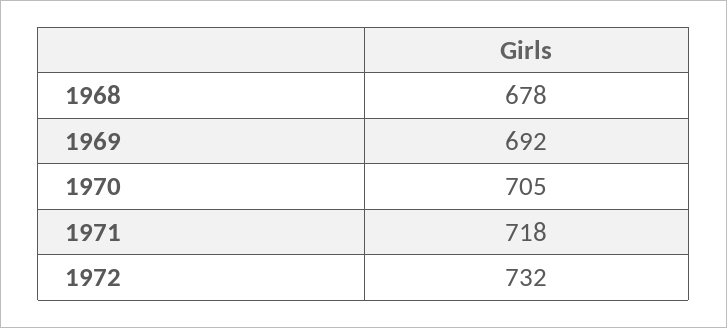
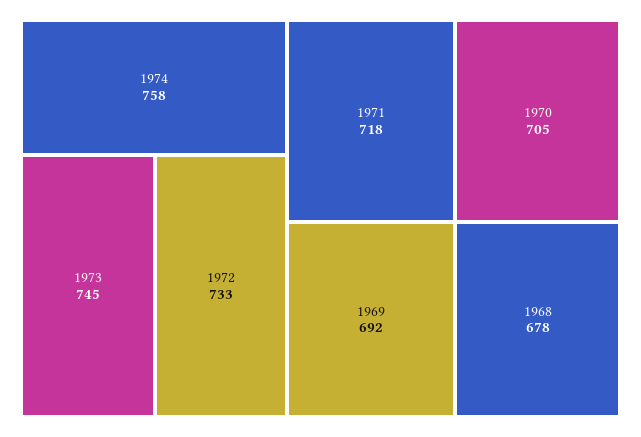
1972: 732 -> 733
1974: none -> 758
1973: none -> 745

